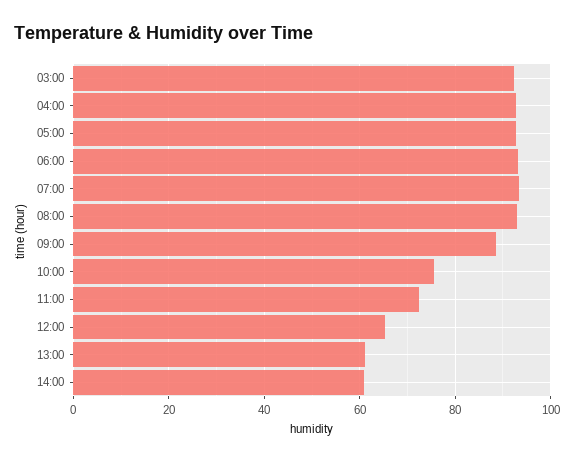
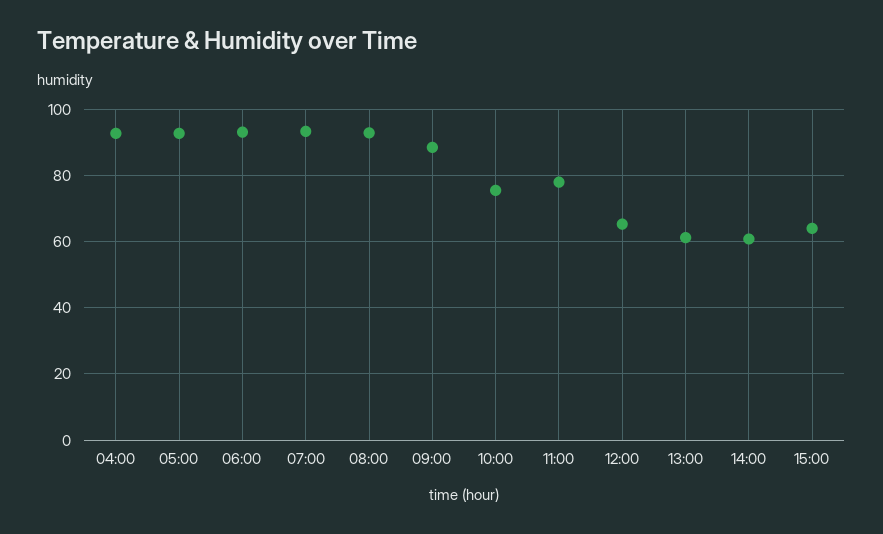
03:00: 92 -> none
11:00: 72 -> 78
15:00: none -> 64

